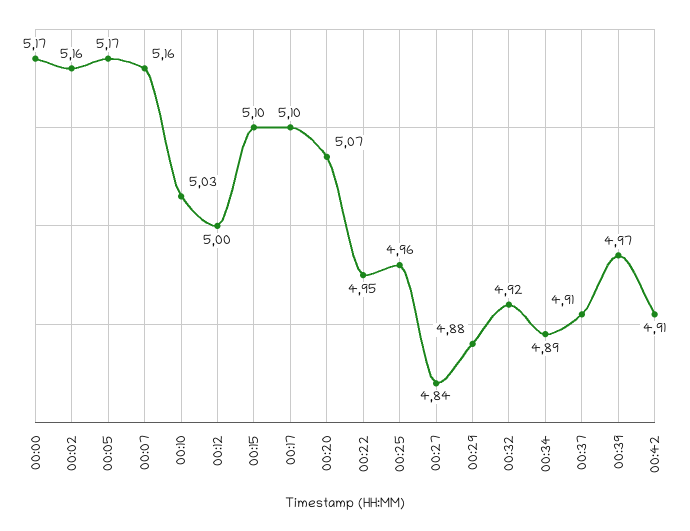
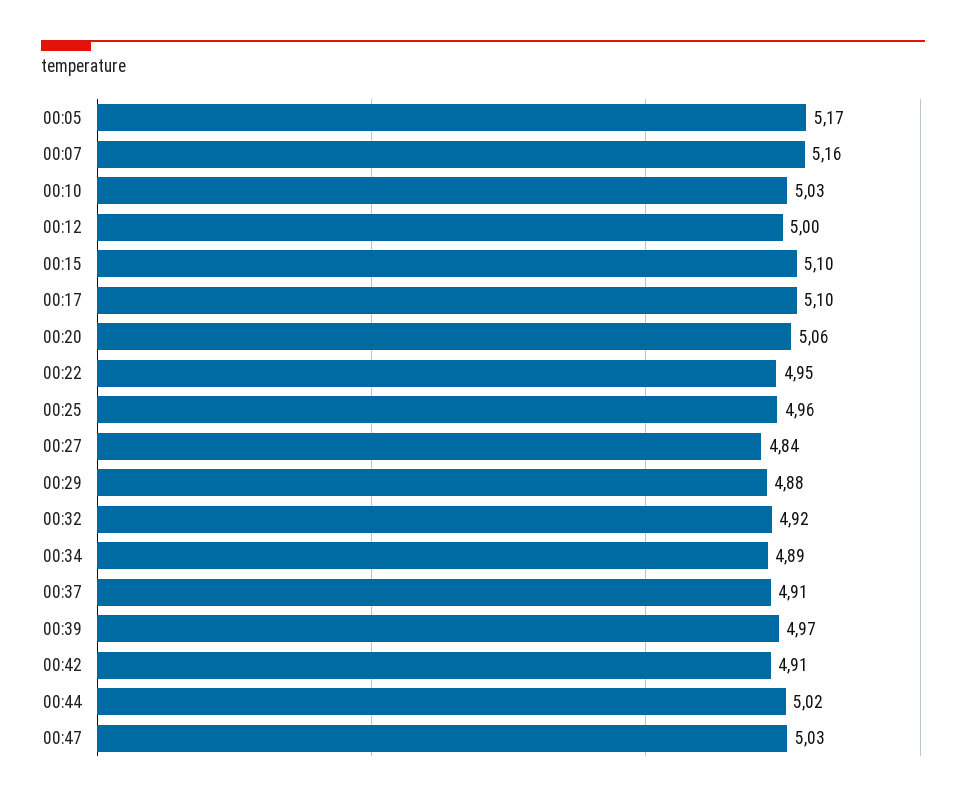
00:00: 5.17 -> none
00:02: 5.16 -> none
00:20: 5.07 -> 5.06
00:44: none -> 5.02
00:47: none -> 5.03

